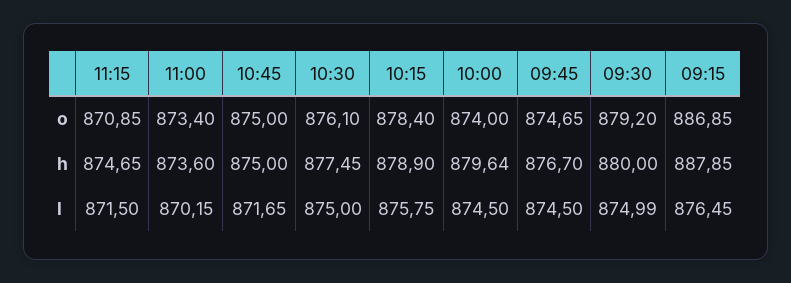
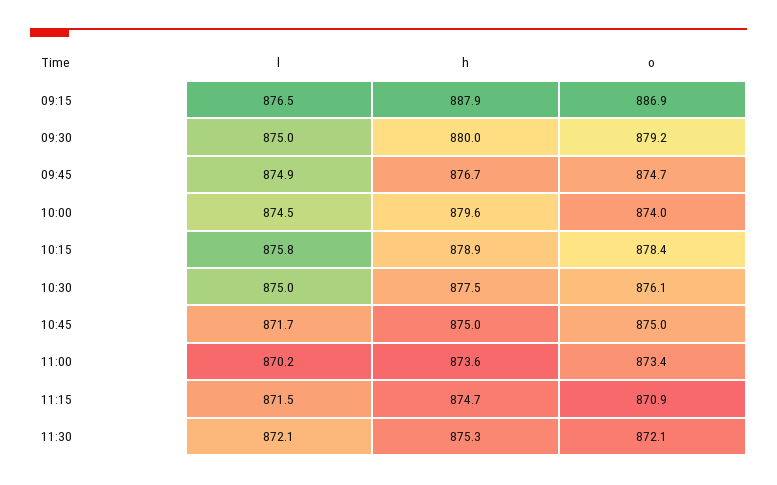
09:45, l: 874.5 -> 874.9
11:30, l: none -> 872.1
11:30, h: none -> 875.3
11:30, o: none -> 872.1

